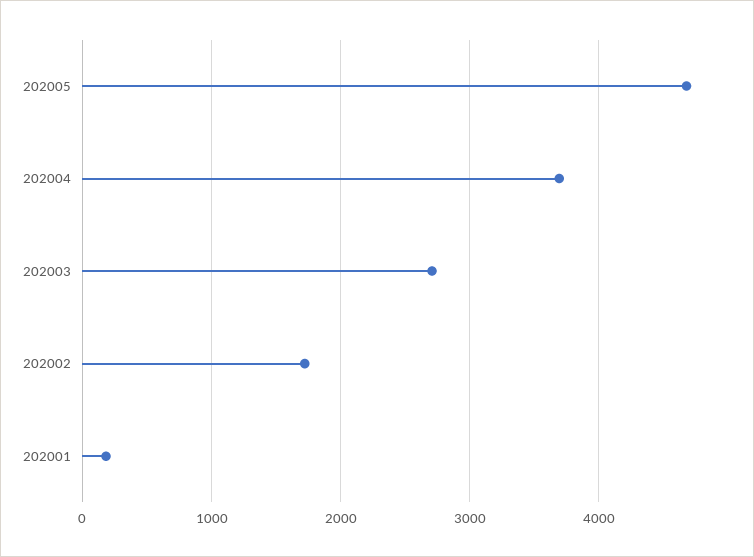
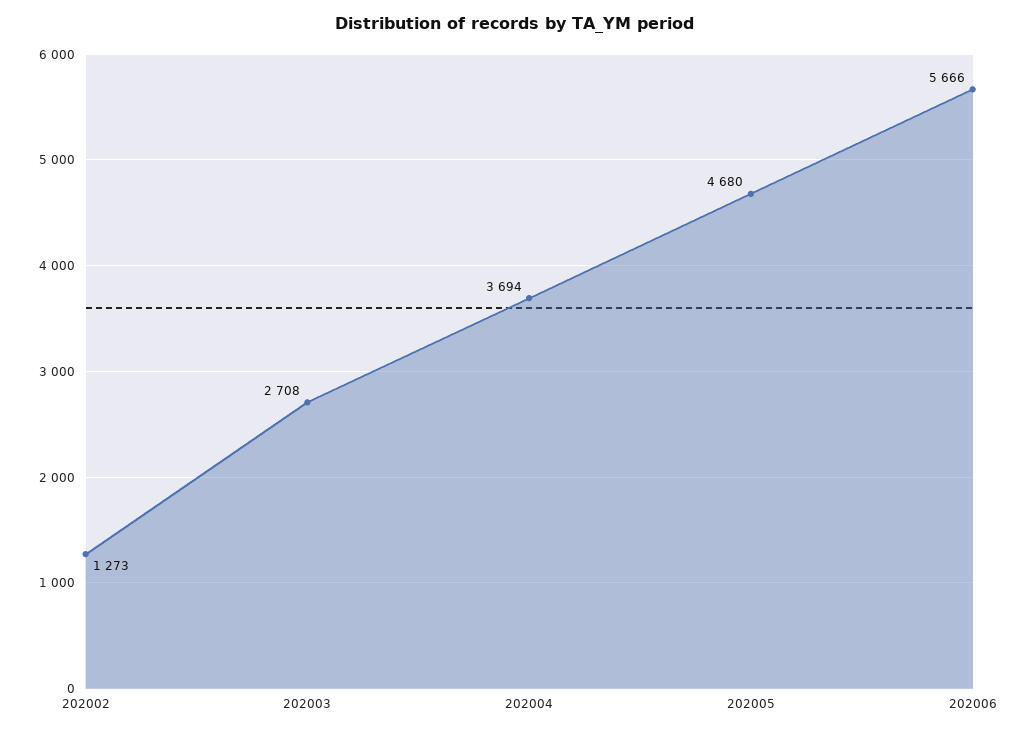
202002: 1700 -> 1273
202001: 200 -> none
202006: none -> 5666

